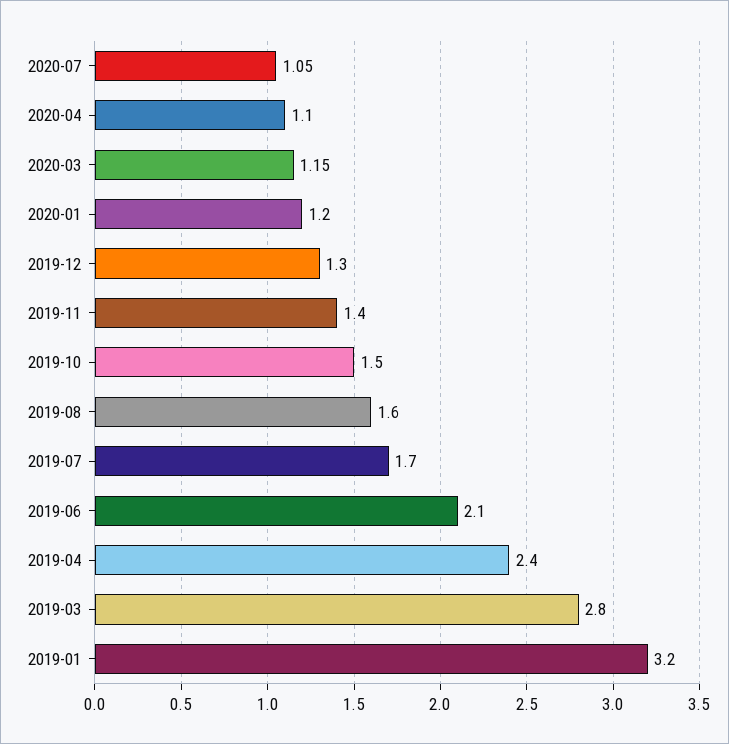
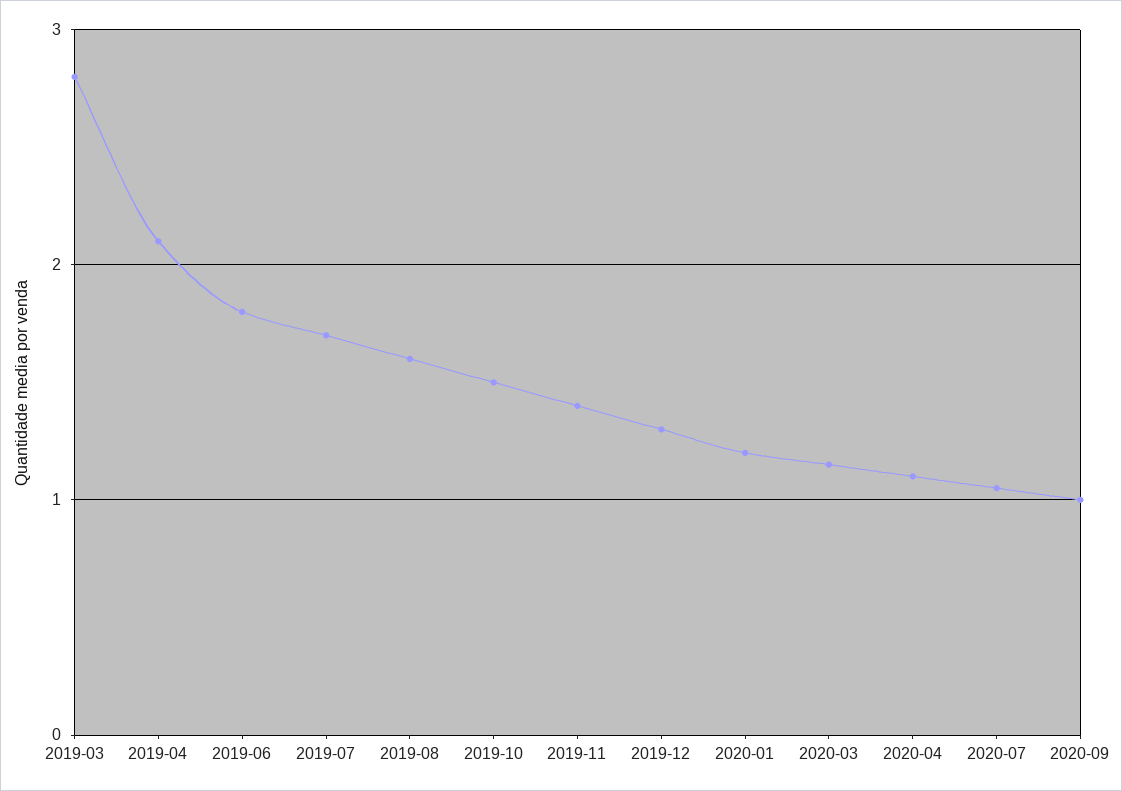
2019-06: 2.1 -> 1.8
2019-04: 2.4 -> 2.1
2019-01: 3.2 -> none
2020-09: none -> 1

